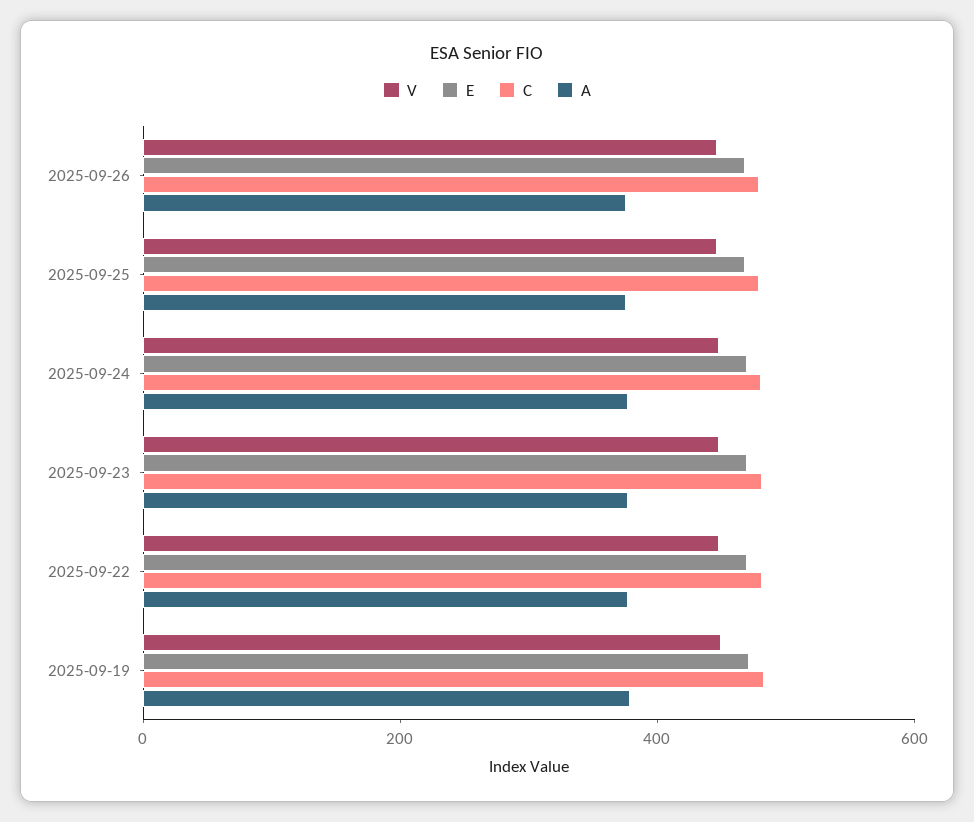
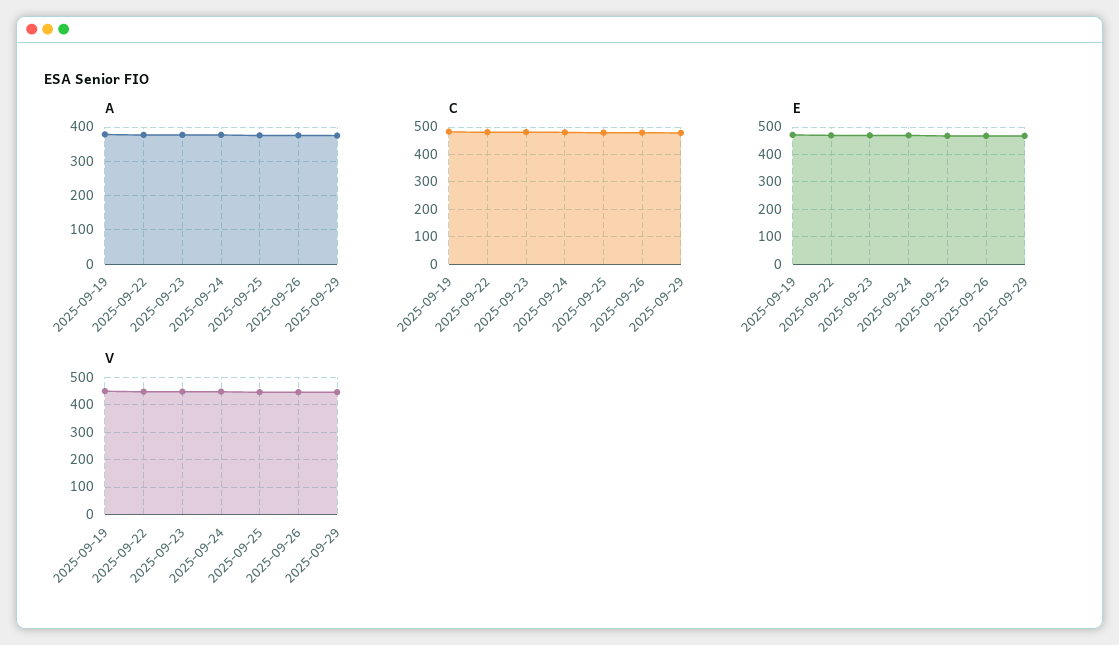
A, 2025-09-29: none -> 380
C, 2025-09-29: none -> 475
E, 2025-09-29: none -> 475
V, 2025-09-29: none -> 450

